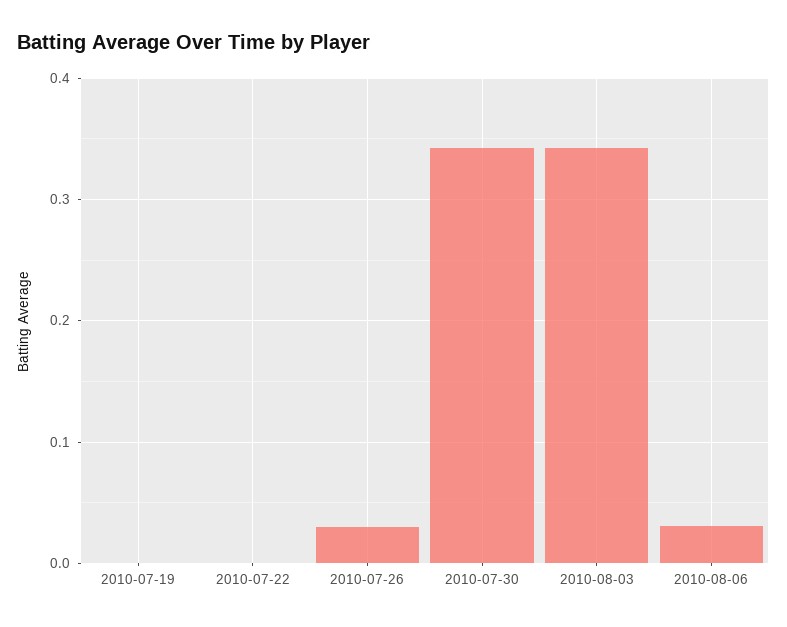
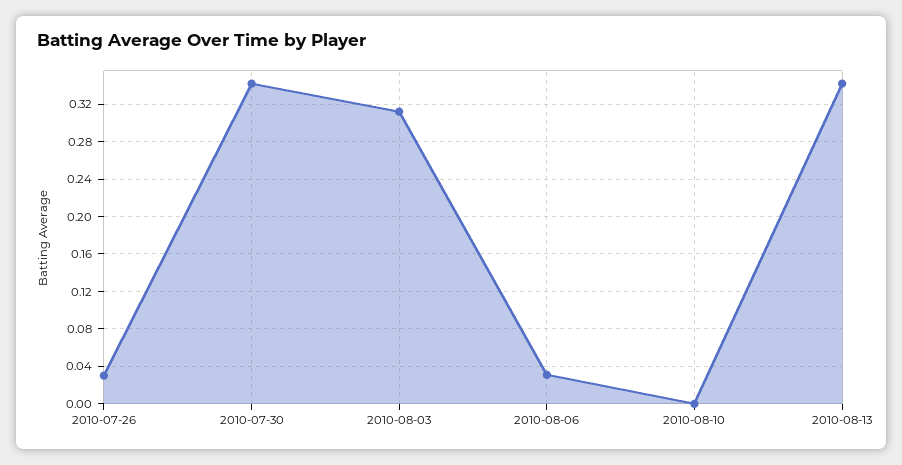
2010-07-19: 0 -> none
2010-07-22: 0 -> none
2010-08-03: 0.34 -> 0.31
2010-08-10: none -> 0
2010-08-13: none -> 0.34

